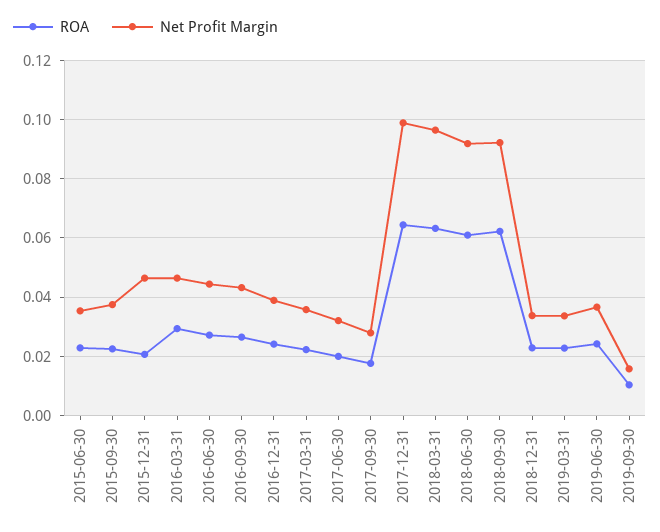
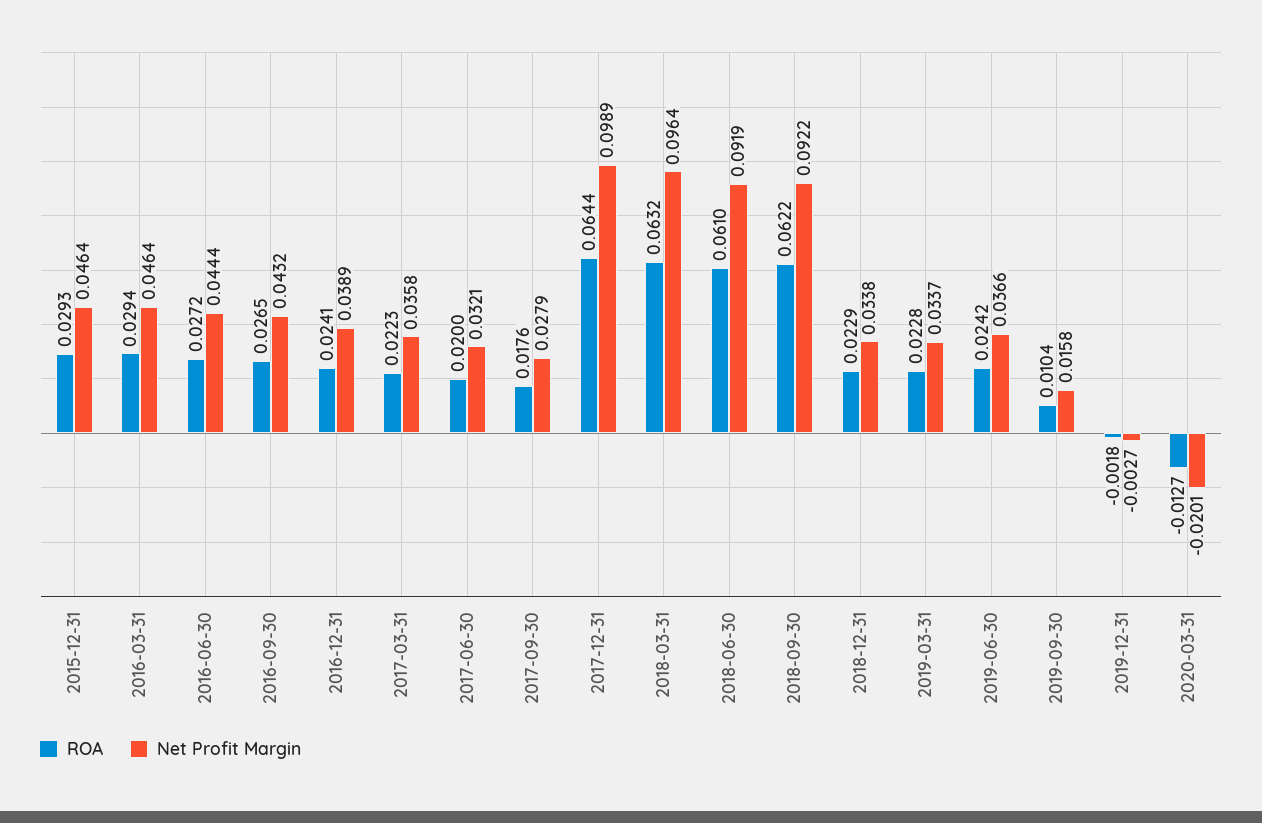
ROA, 2015-06-30: 0.0225 -> none
Net Profit Margin, 2015-06-30: 0.035 -> none
ROA, 2015-09-30: 0.0225 -> none
Net Profit Margin, 2015-09-30: 0.0375 -> none
ROA, 2015-12-31: 0.02 -> 0.0293
ROA, 2019-12-31: none -> -0.0018
Net Profit Margin, 2019-12-31: none -> -0.0027
ROA, 2020-03-31: none -> -0.0127
Net Profit Margin, 2020-03-31: none -> -0.0201

